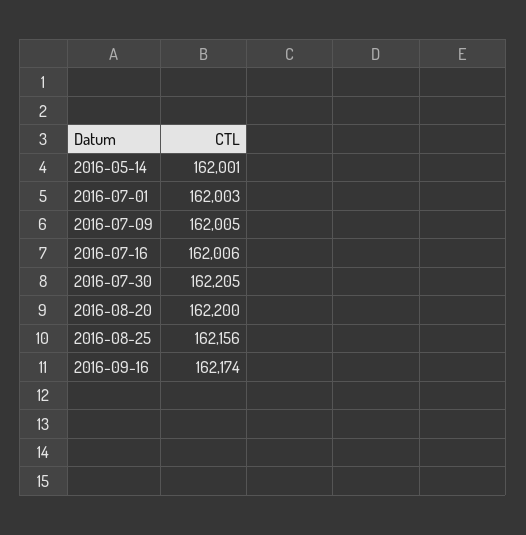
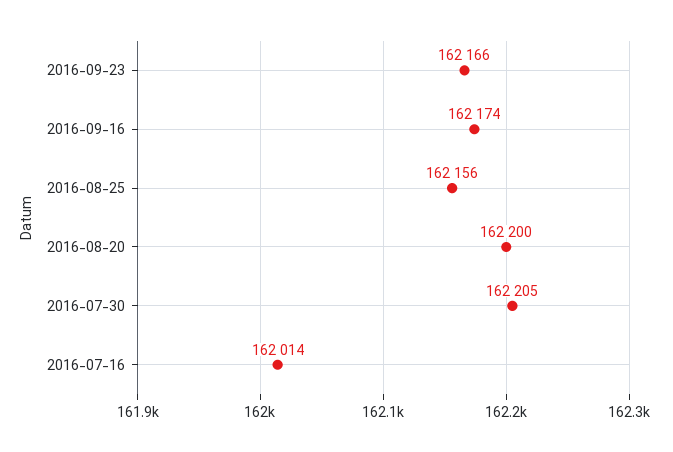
2016-05-14: 162001 -> none
2016-07-01: 162003 -> none
2016-07-09: 162005 -> none
2016-07-16: 162006 -> 162014
2016-09-23: none -> 162166

